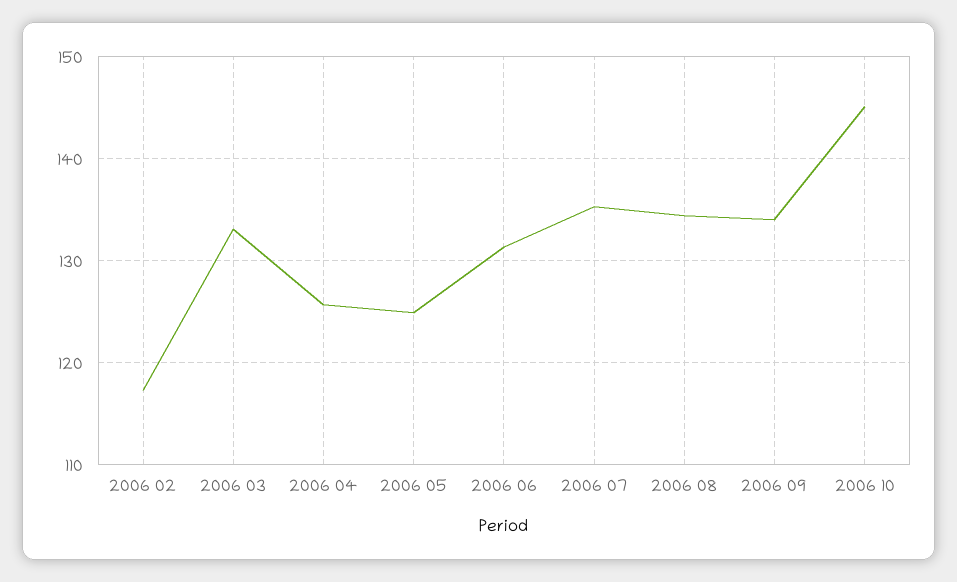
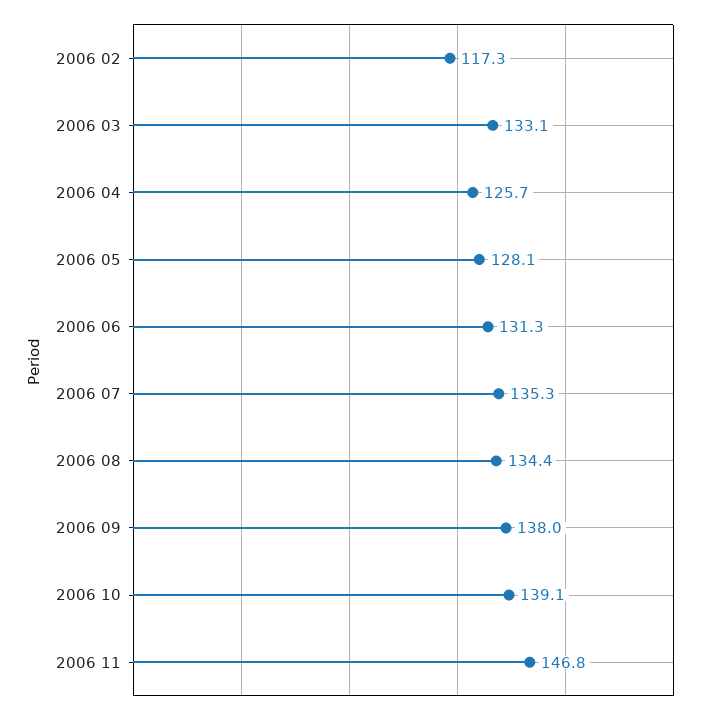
2006 05: 125 -> 128.1
2006 09: 134 -> 138
2006 10: 145 -> 139.1
2006 11: none -> 146.8

